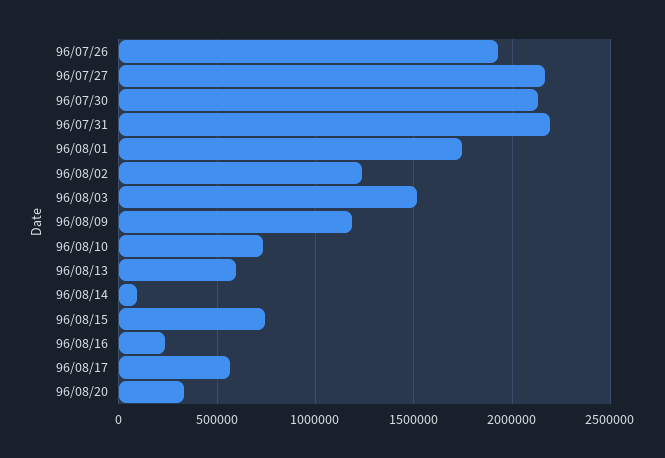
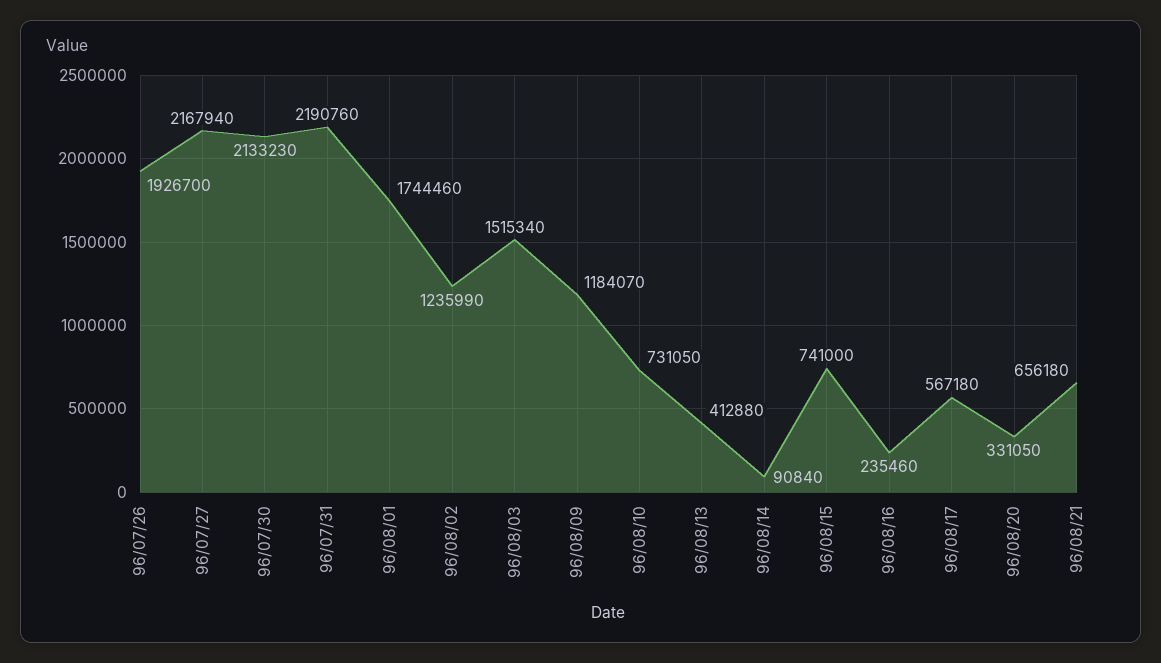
96/08/13: 600000 -> 412880
96/08/21: none -> 656180

